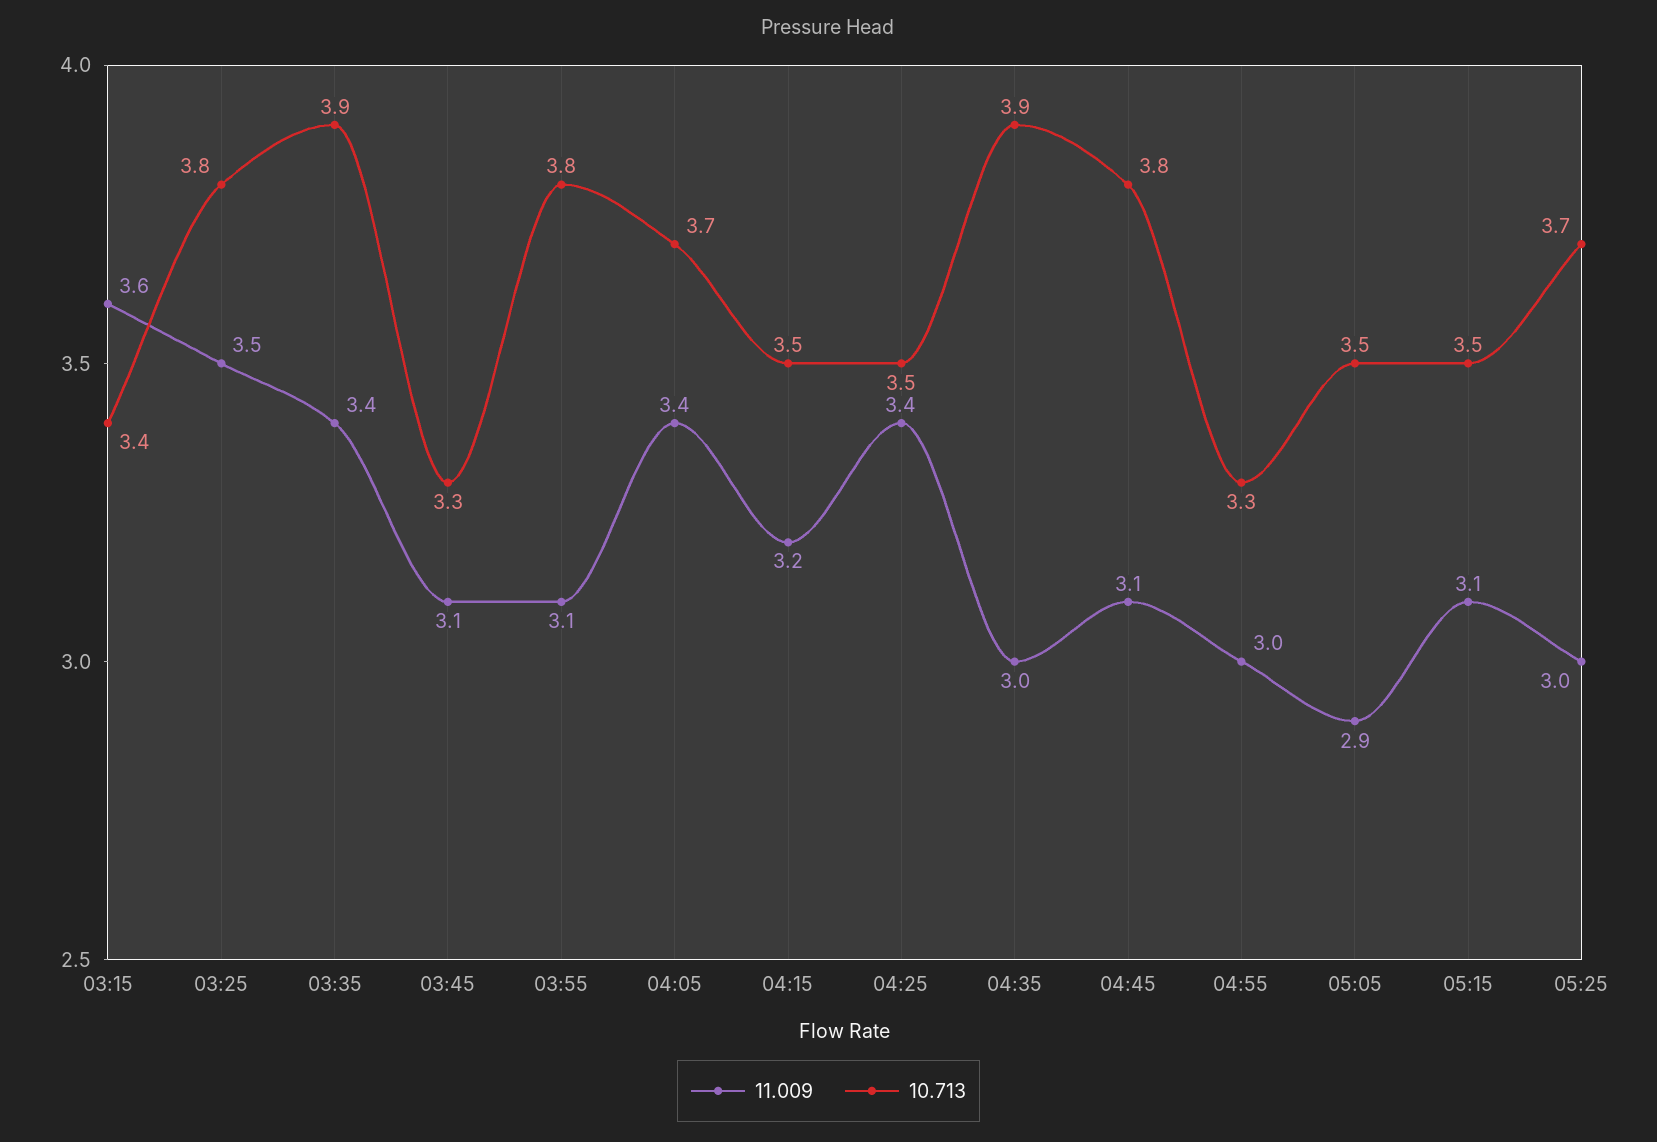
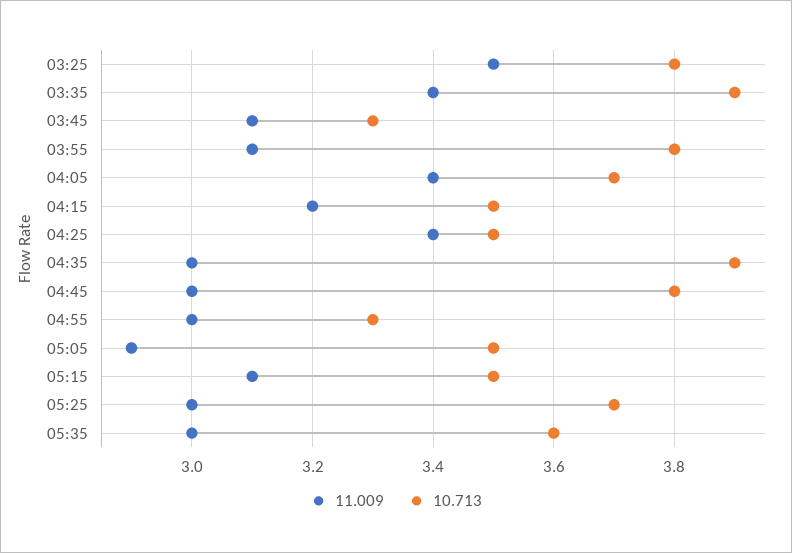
11.009, 03:15: 3.6 -> none
10.713, 03:15: 3.4 -> none
11.009, 04:45: 3.1 -> 3
11.009, 05:35: none -> 3
10.713, 05:35: none -> 3.6

